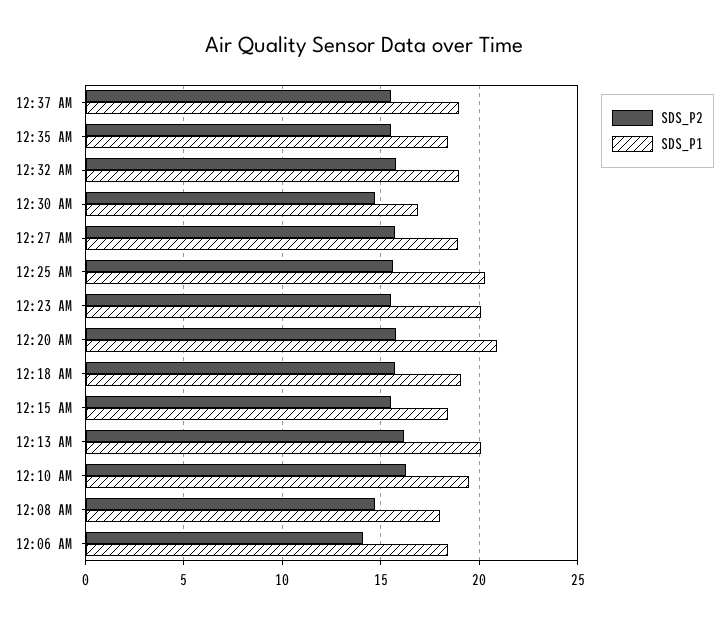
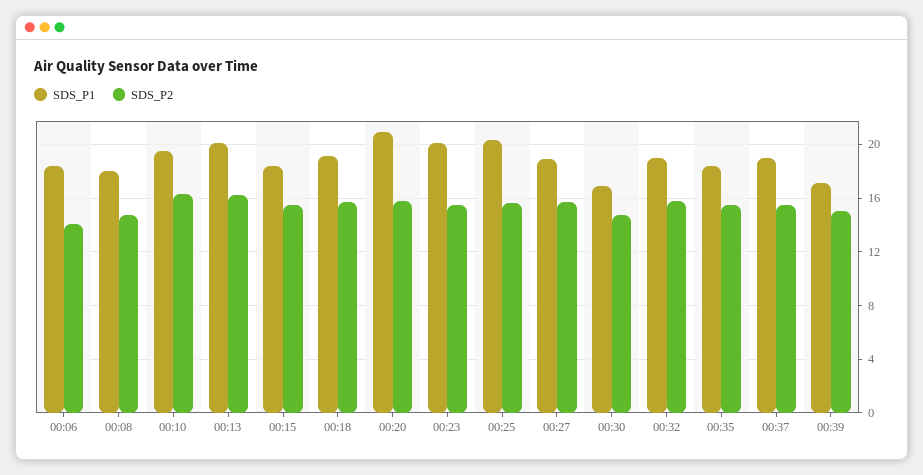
SDS_P1, 00:39: none -> 17
SDS_P2, 00:39: none -> 15

